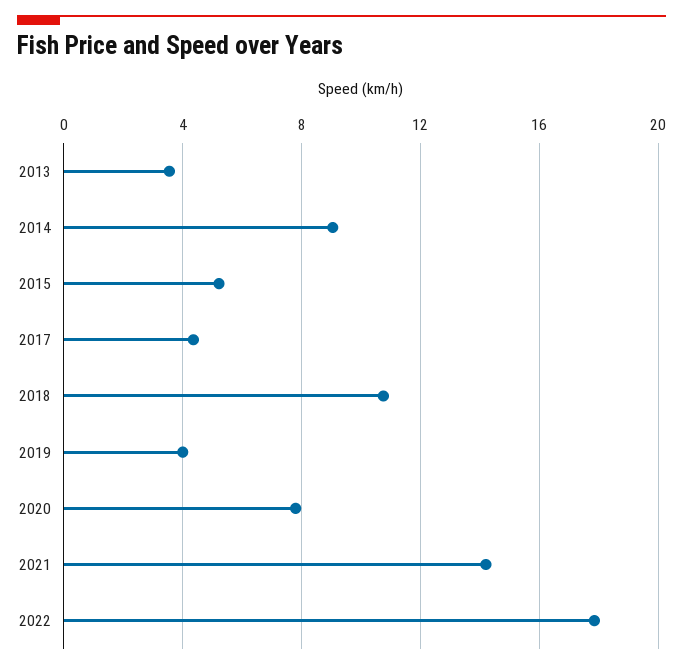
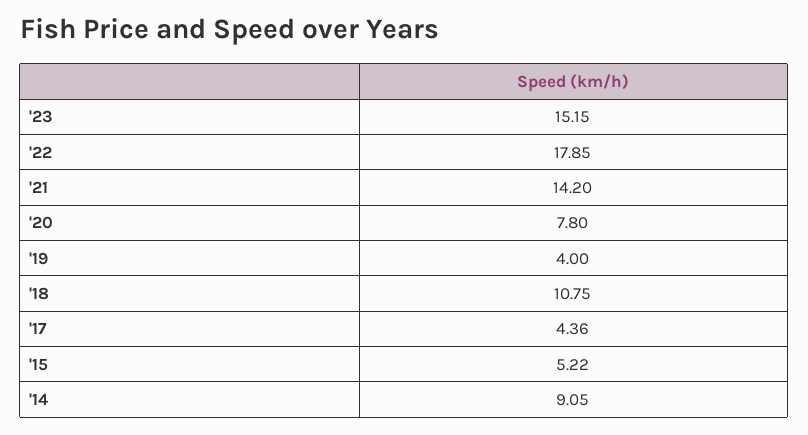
2013: 3.5 -> none
'23: none -> 15.15

